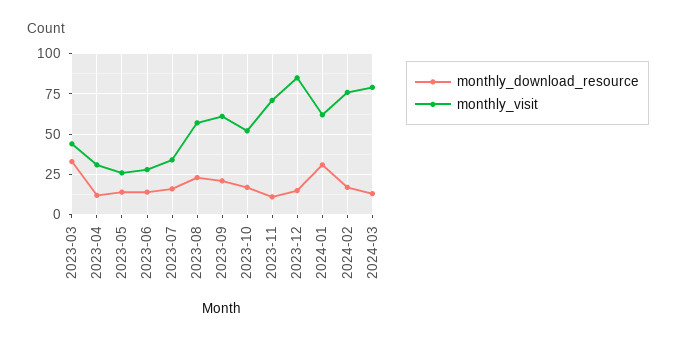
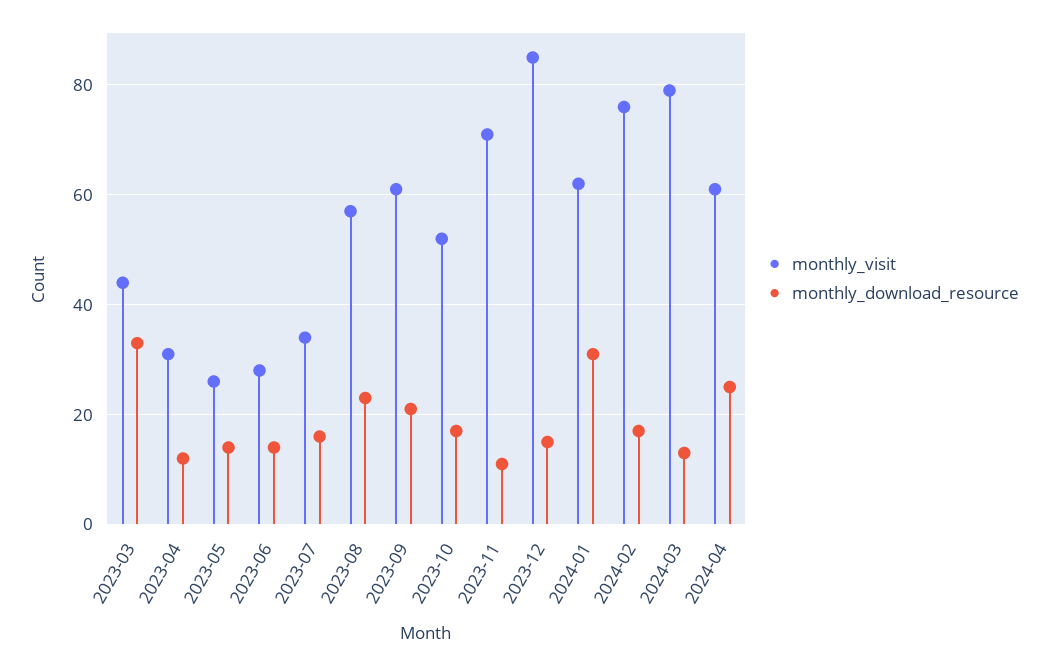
monthly_visit, 2024-04: none -> 60
monthly_download_resource, 2024-04: none -> 25

